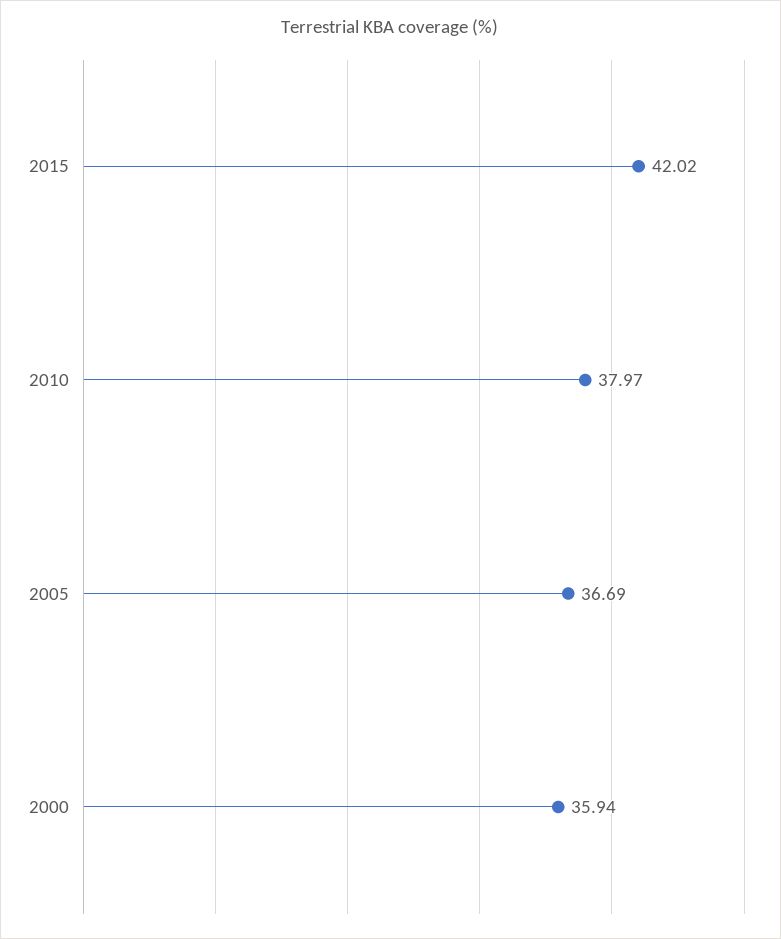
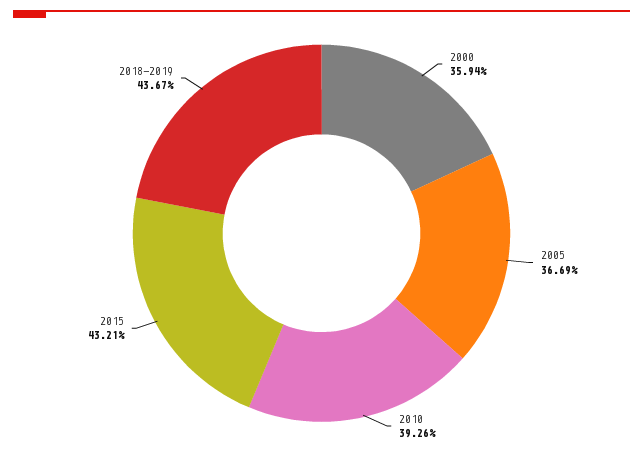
2015: 42.02 -> 43.21
2010: 37.97 -> 39.26
2018-2019: none -> 43.67

